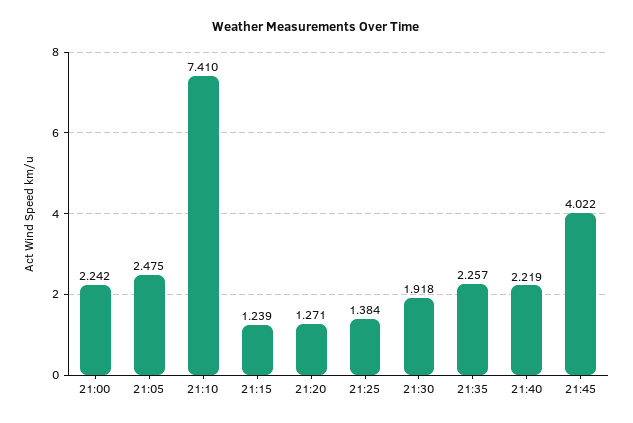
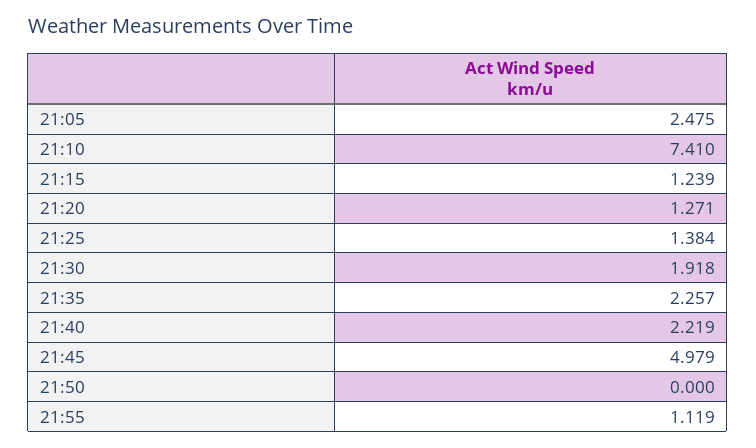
21:00: 2.242 -> none
21:45: 4.022 -> 4.979
21:50: none -> 0
21:55: none -> 1.119

